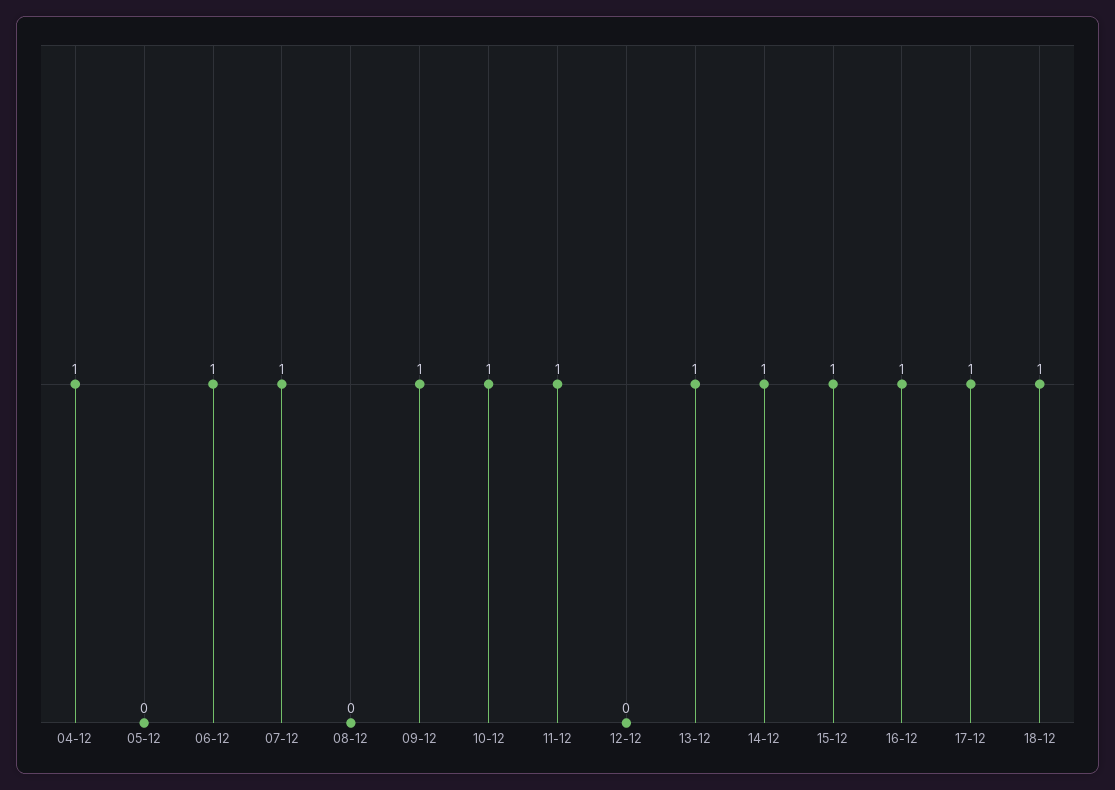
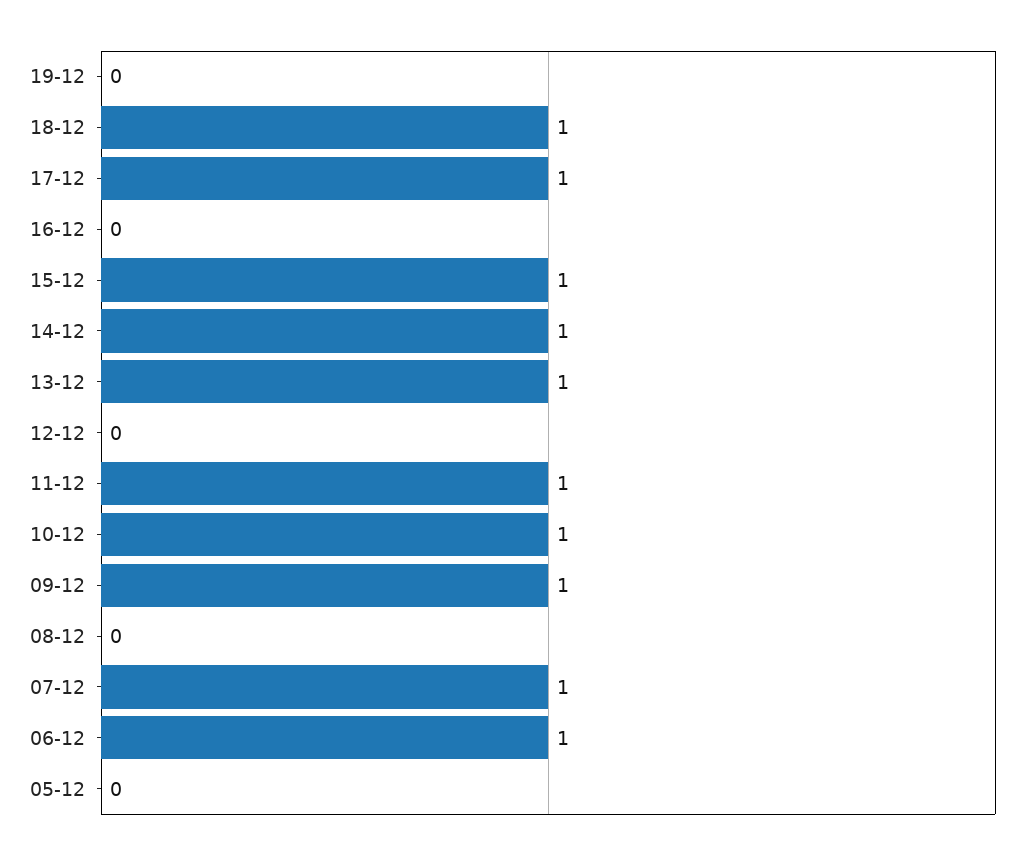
04-12: 1 -> none
16-12: 1 -> 0
19-12: none -> 0

